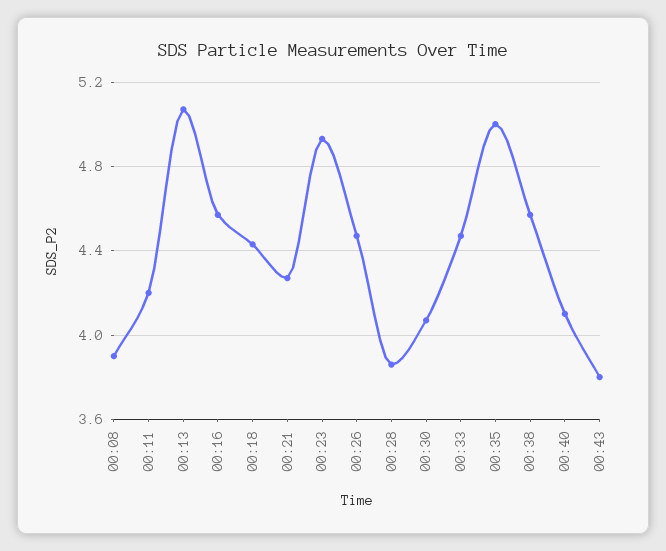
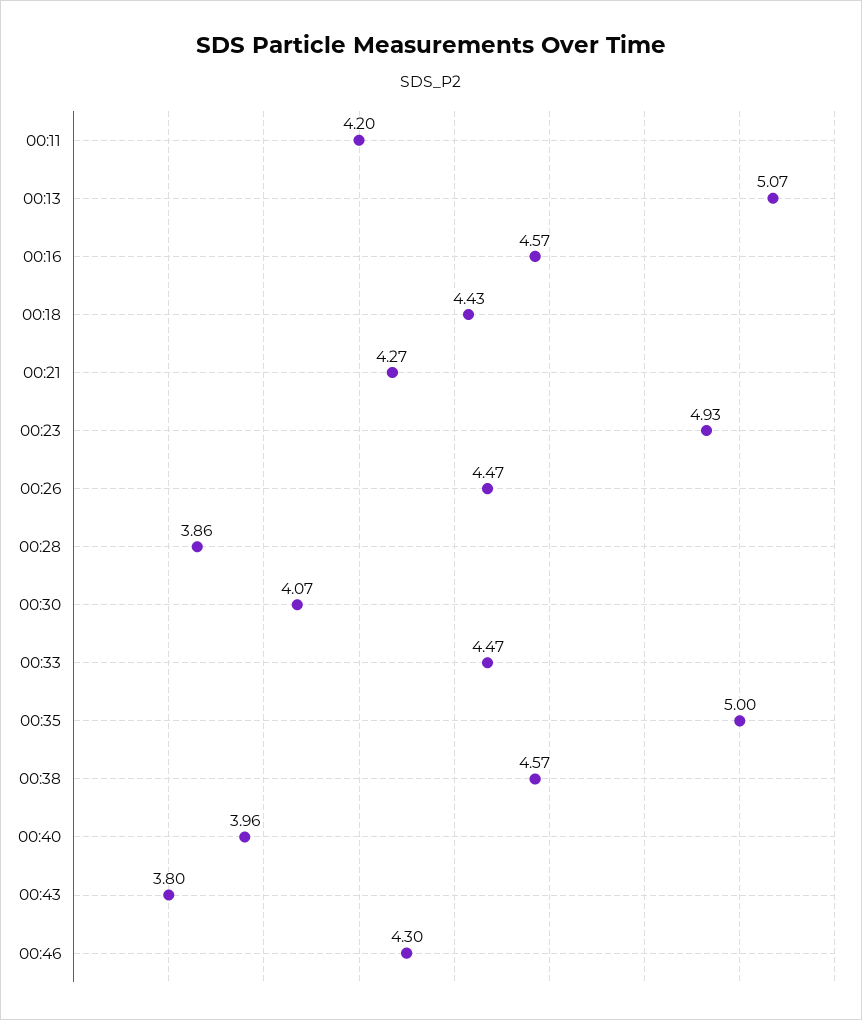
00:08: 3.9 -> none
00:40: 4.1 -> 3.96
00:46: none -> 4.3

